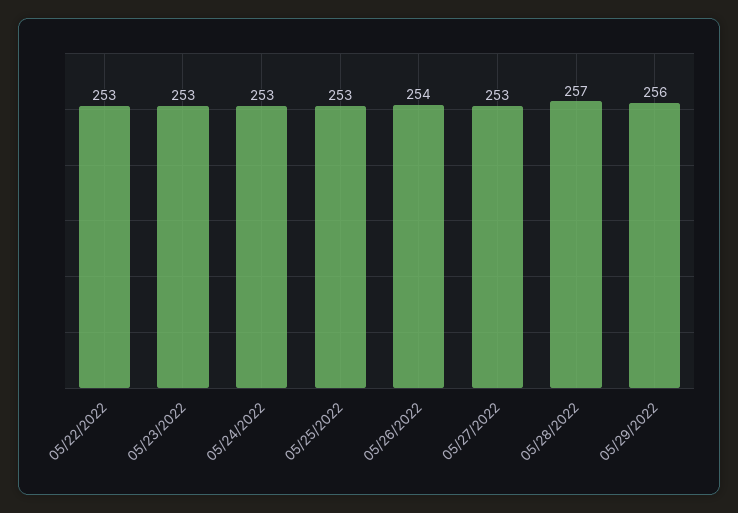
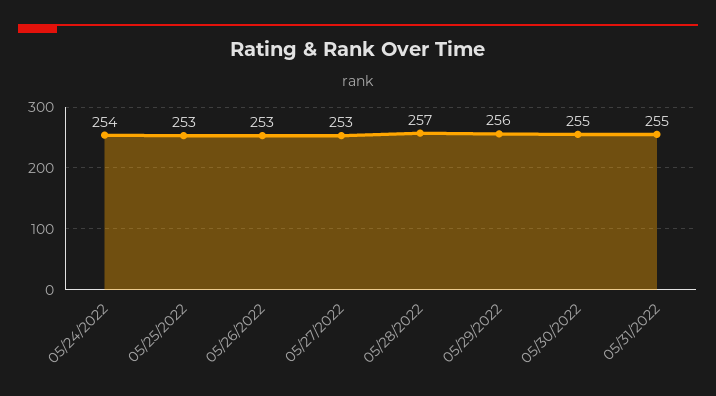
05/22/2022: 253 -> none
05/23/2022: 253 -> none
05/24/2022: 253 -> 254
05/26/2022: 254 -> 253
05/30/2022: none -> 255
05/31/2022: none -> 255

